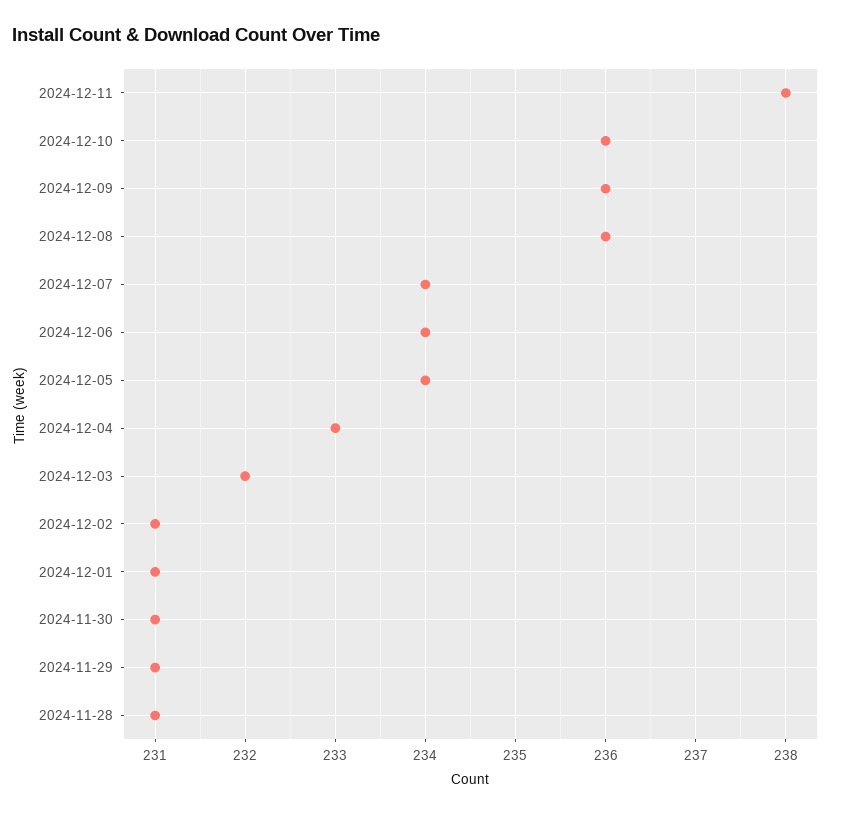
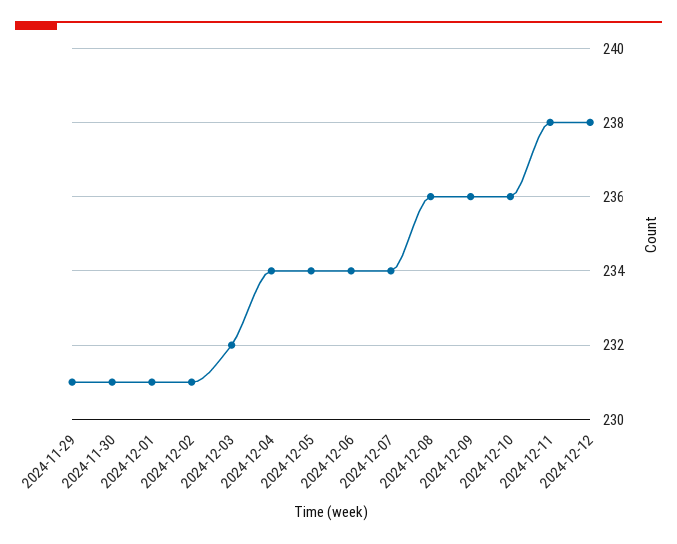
2024-12-04: 233 -> 234
2024-11-28: 231 -> none
2024-12-12: none -> 238

